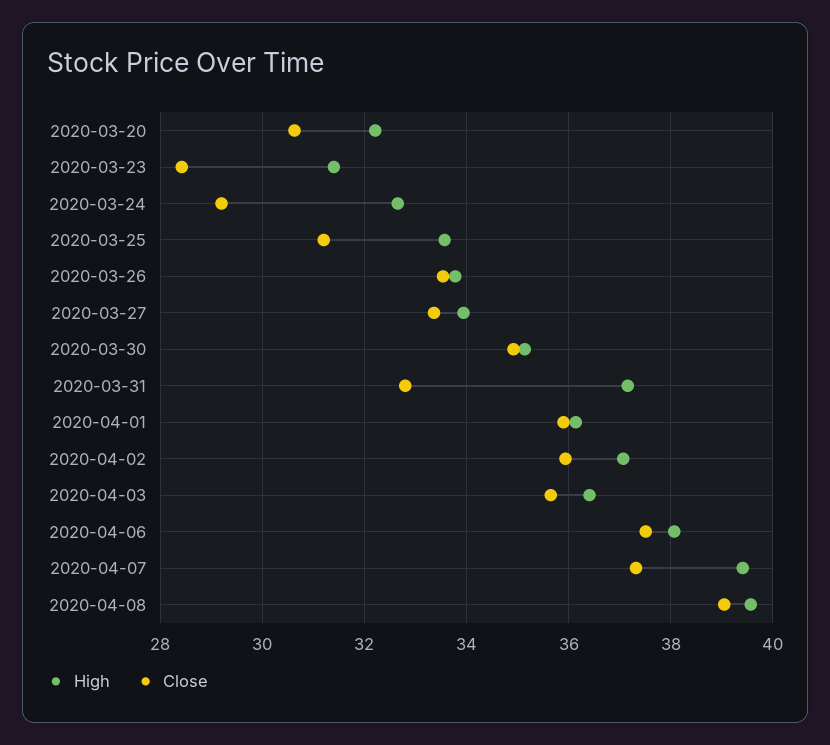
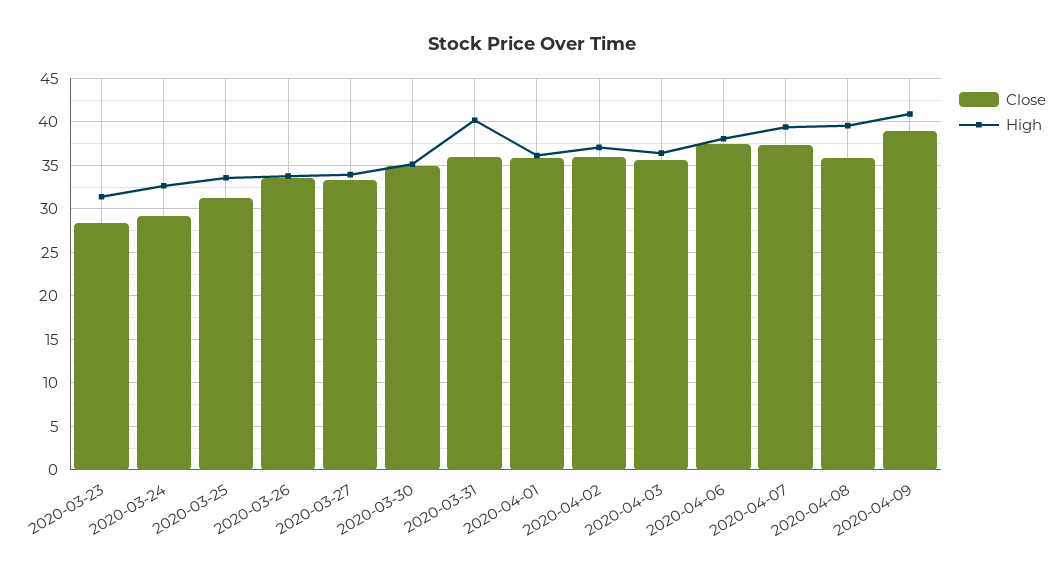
High, 2020-03-20: 32.2 -> none
Close, 2020-03-20: 30.6 -> none
High, 2020-03-31: 37.2 -> 40
Close, 2020-03-31: 32.8 -> 36
Close, 2020-04-08: 39 -> 36
Close, 2020-04-09: none -> 39
High, 2020-04-09: none -> 41

